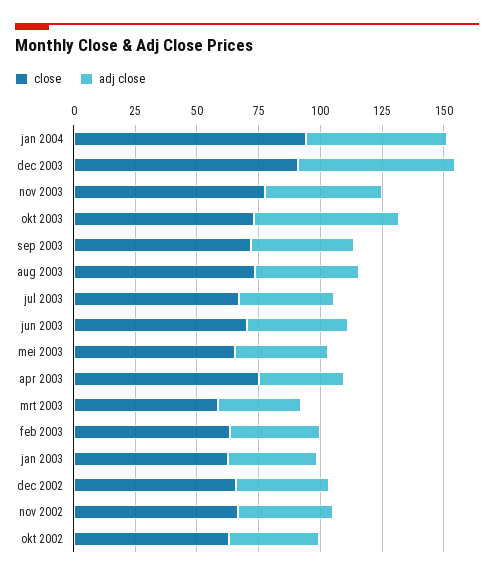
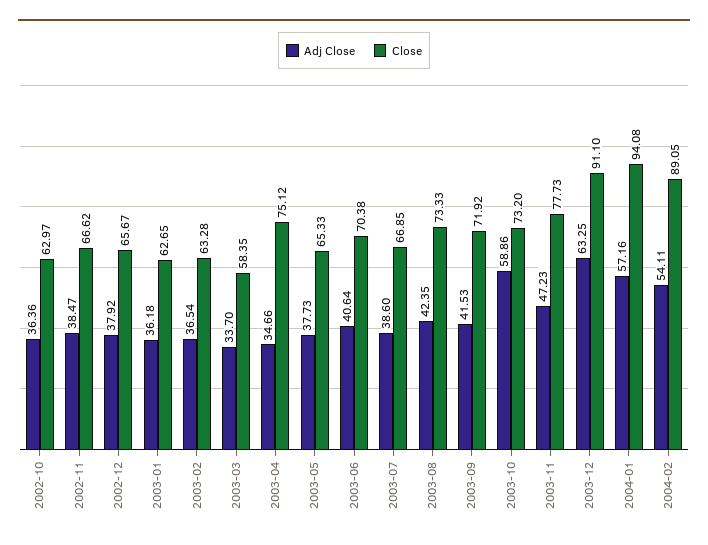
adj close, 2004-02: none -> 54.11
close, 2004-02: none -> 89.05

